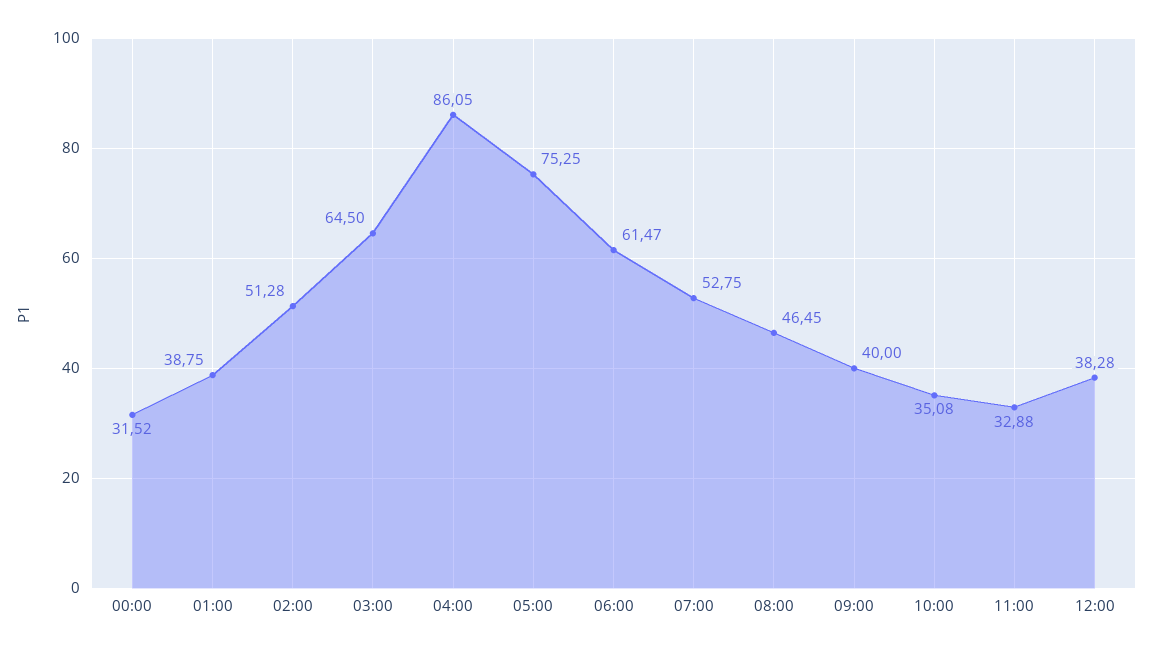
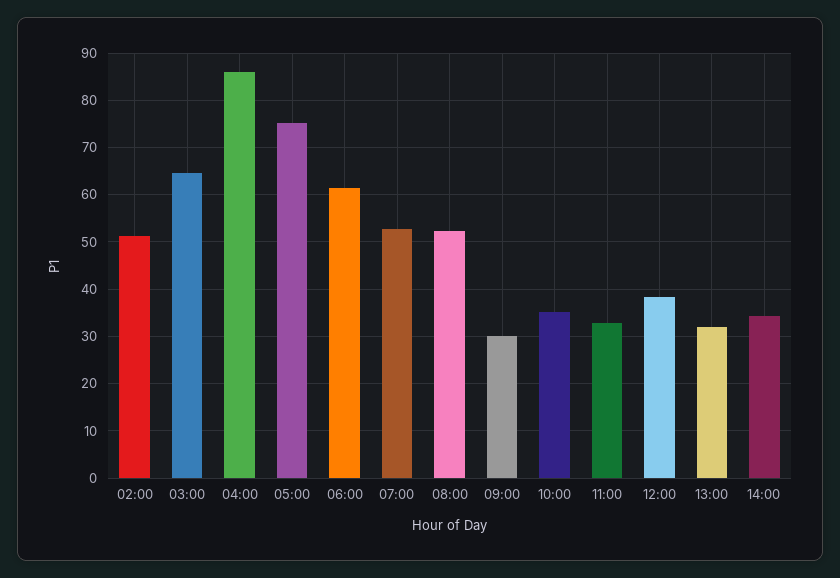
00:00: 31.52 -> none
01:00: 38.75 -> none
08:00: 46.45 -> 52
09:00: 40 -> 30
13:00: none -> 32
14:00: none -> 34

